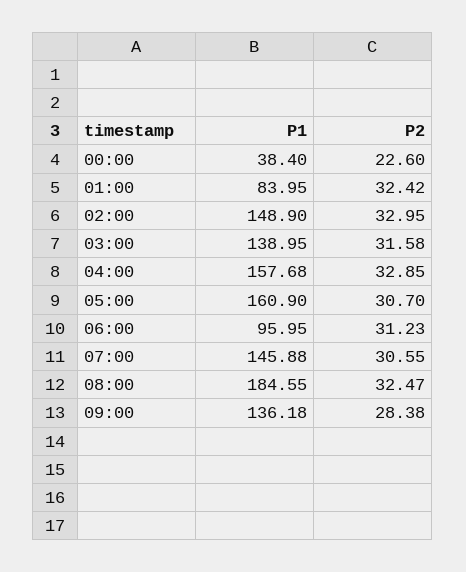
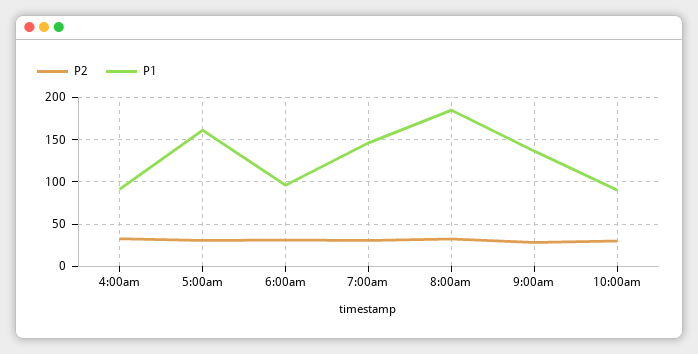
P1, 00:00: 38.4 -> none
P2, 00:00: 22.6 -> none
P1, 01:00: 83.95 -> none
P2, 01:00: 32.42 -> none
P1, 02:00: 148.9 -> none
P2, 02:00: 32.95 -> none
P1, 03:00: 138.95 -> none
P2, 03:00: 31.58 -> none
P1, 04:00: 157.68 -> 90
P2, 10:00am: none -> 30
P1, 10:00am: none -> 90

